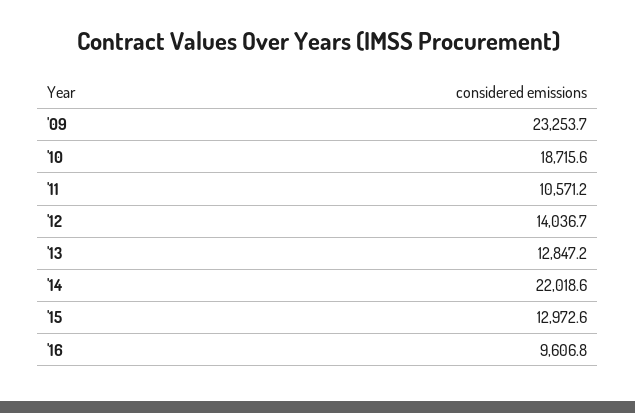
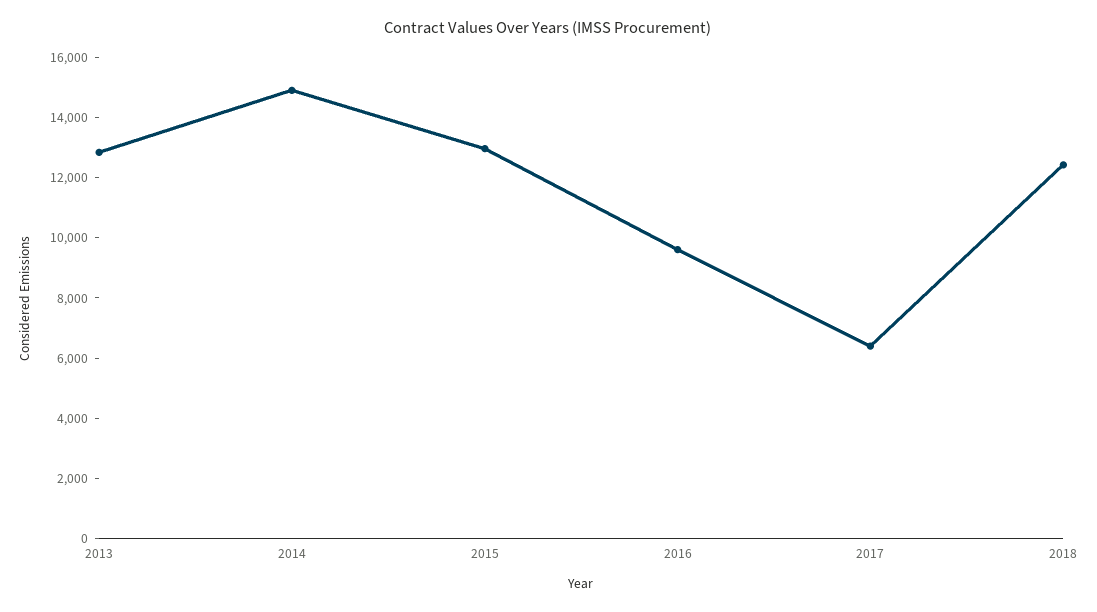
'09: 23253.7 -> none
'10: 18715.6 -> none
'11: 10571.2 -> none
'12: 14036.7 -> none
'14: 22018.6 -> 15000
2017: none -> 6500
2018: none -> 12500

